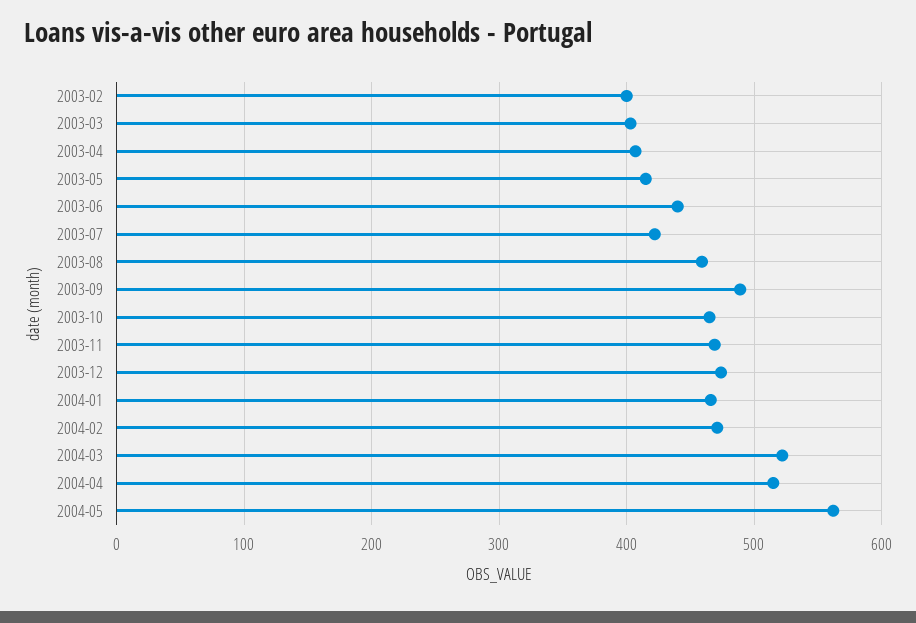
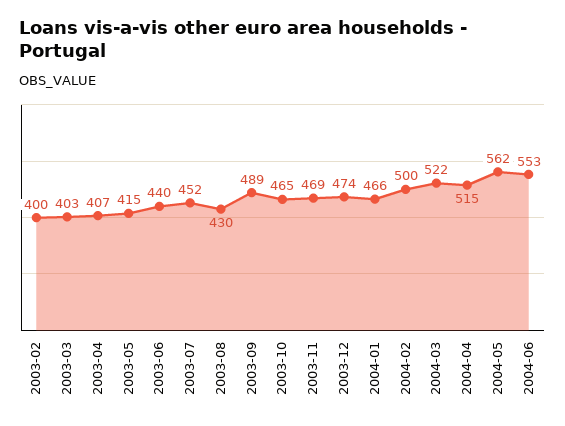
2003-07: 420 -> 452
2003-08: 460 -> 430
2004-02: 470 -> 500
2004-06: none -> 553

